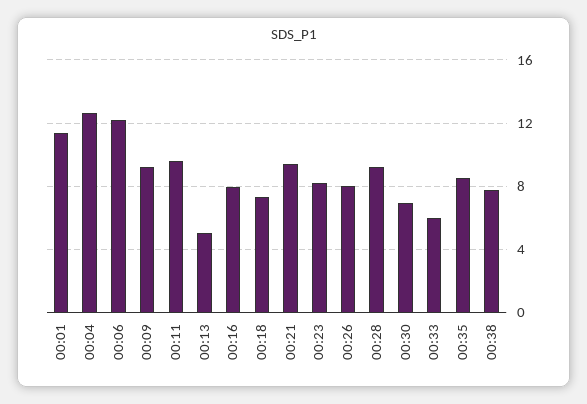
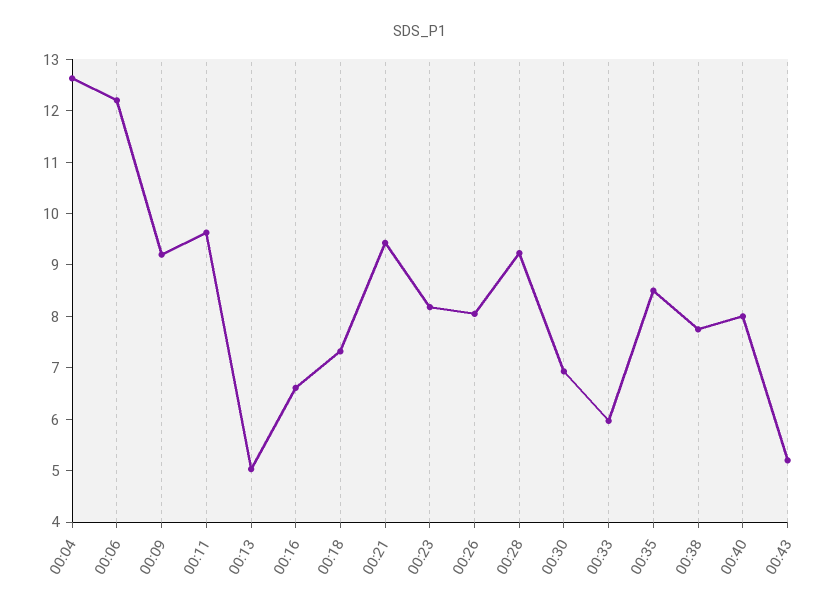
00:01: 11.5 -> none
00:16: 8 -> 6.6
00:40: none -> 8
00:43: none -> 5.2

